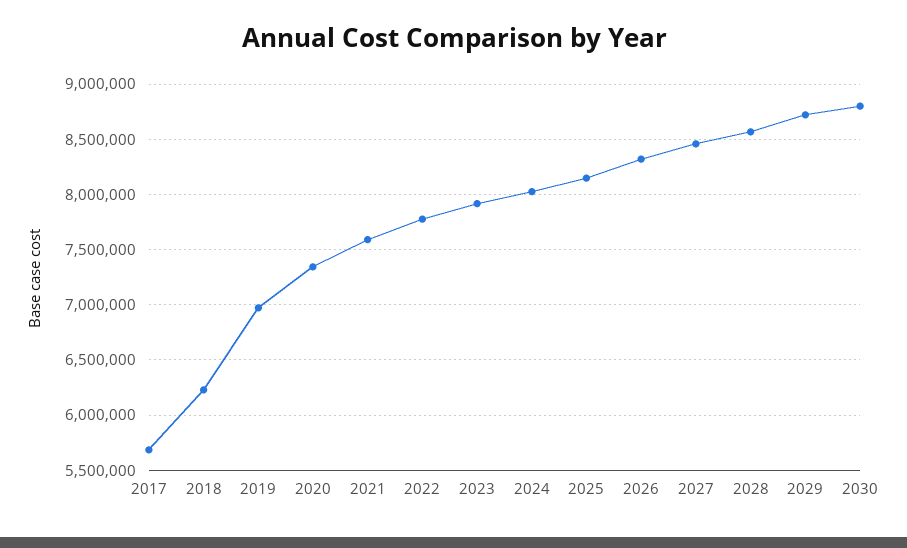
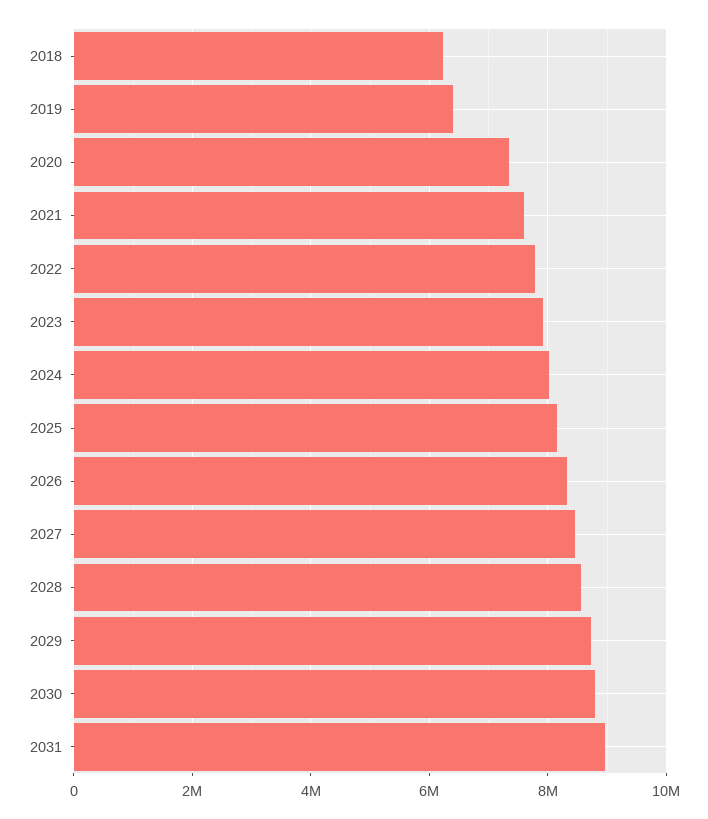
2017: 5700000 -> none
2019: 7000000 -> 6400000
2031: none -> 9000000

